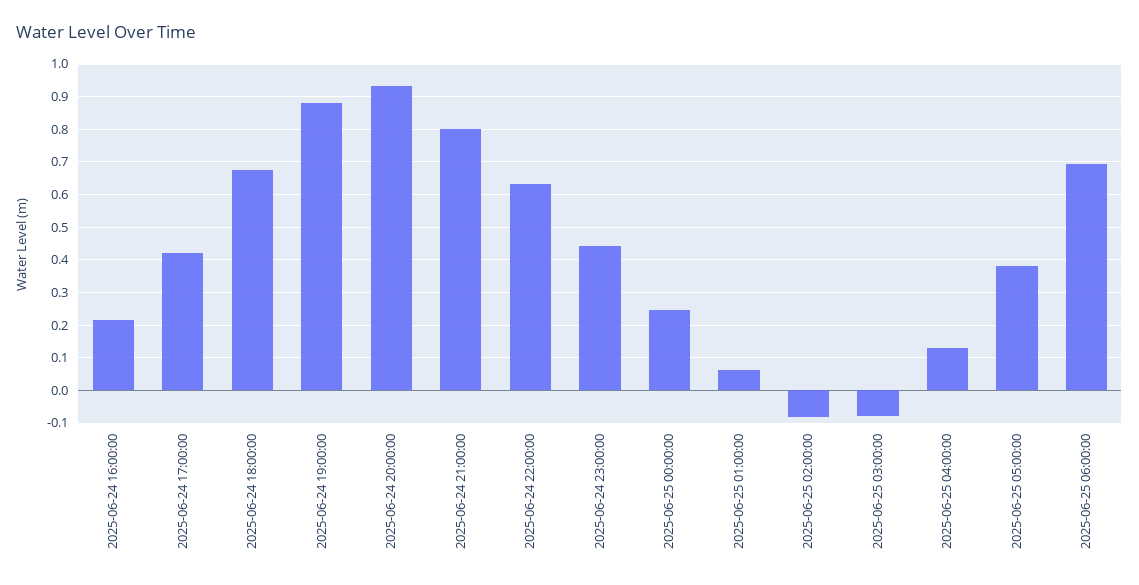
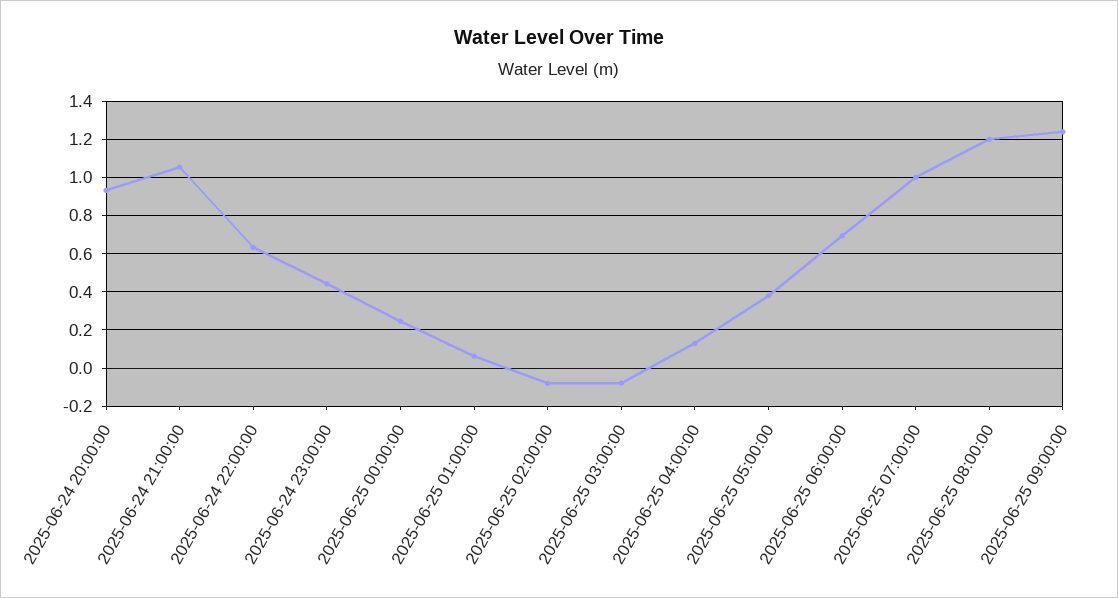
2025-06-24 16:00:00: 0.22 -> none
2025-06-24 17:00:00: 0.42 -> none
2025-06-24 18:00:00: 0.68 -> none
2025-06-24 19:00:00: 0.88 -> none
2025-06-24 21:00:00: 0.8 -> 1.05
2025-06-25 07:00:00: none -> 1
2025-06-25 08:00:00: none -> 1.2
2025-06-25 09:00:00: none -> 1.25

